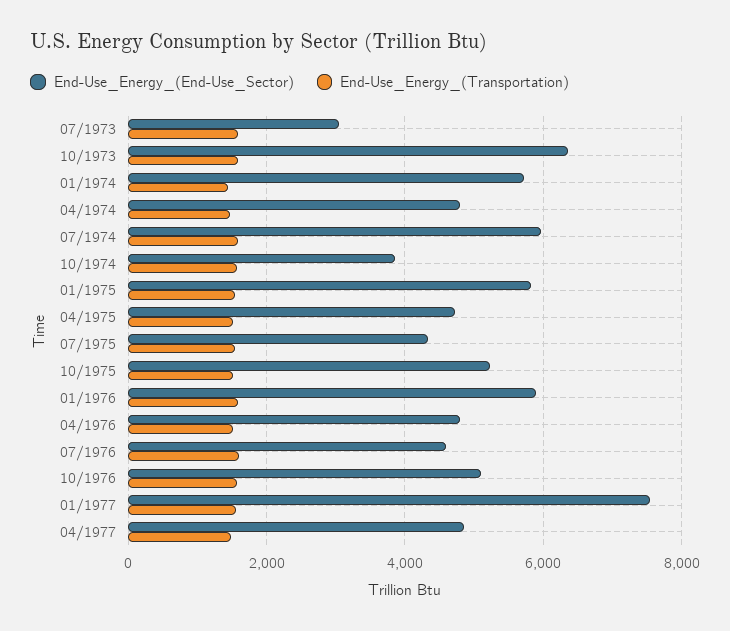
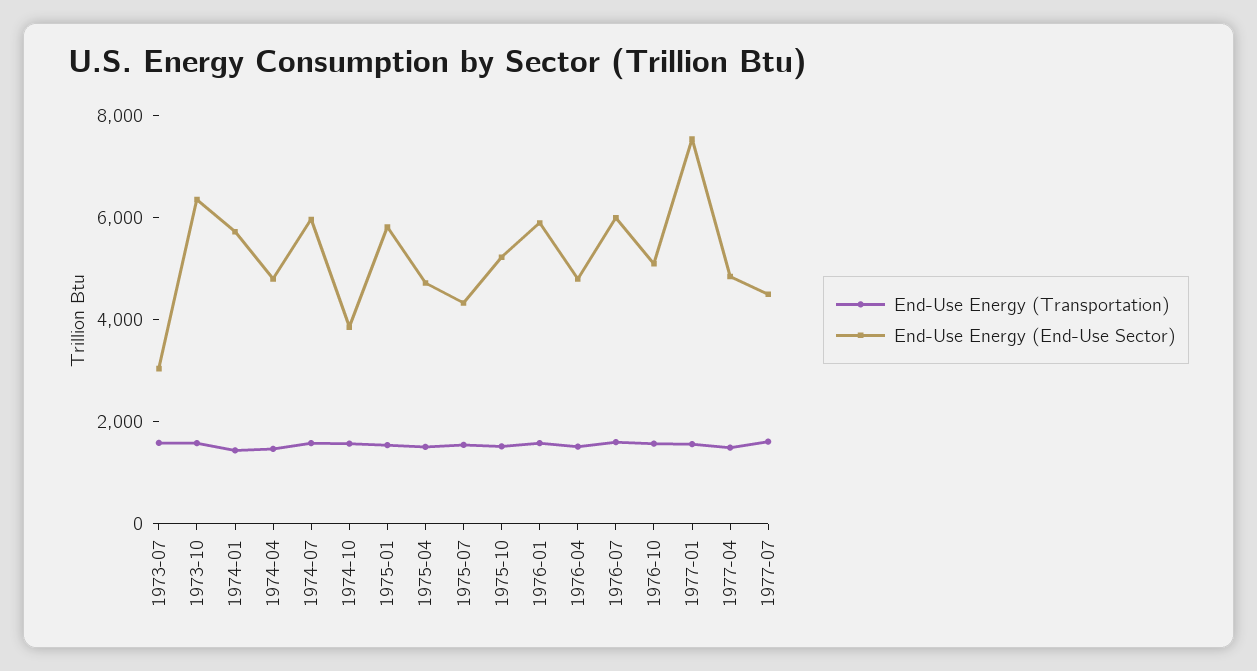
End-Use_Energy_(End-Use_Sector), 07/1976: 4600 -> 6000
End-Use_Energy_(Transportation), 1977-07: none -> 1500
End-Use_Energy_(End-Use_Sector), 1977-07: none -> 4500

